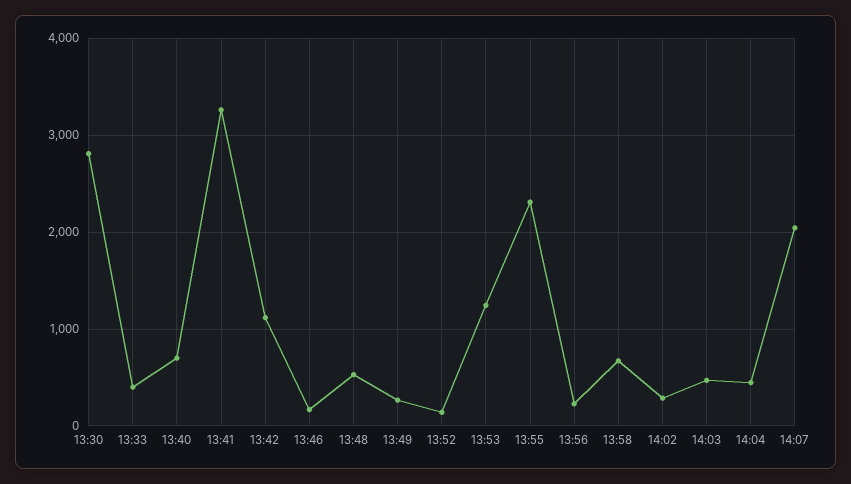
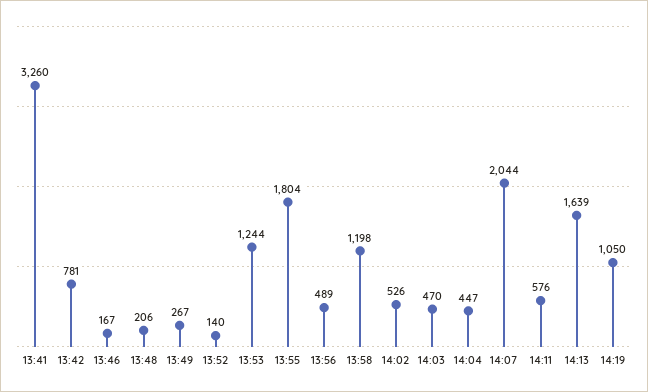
13:30: 2800 -> none
13:33: 400 -> none
13:40: 700 -> none
13:42: 1100 -> 781
13:48: 500 -> 206
13:55: 2300 -> 1804
13:56: 200 -> 489
13:58: 700 -> 1198
14:02: 300 -> 526
14:11: none -> 576
14:13: none -> 1639
14:19: none -> 1050

